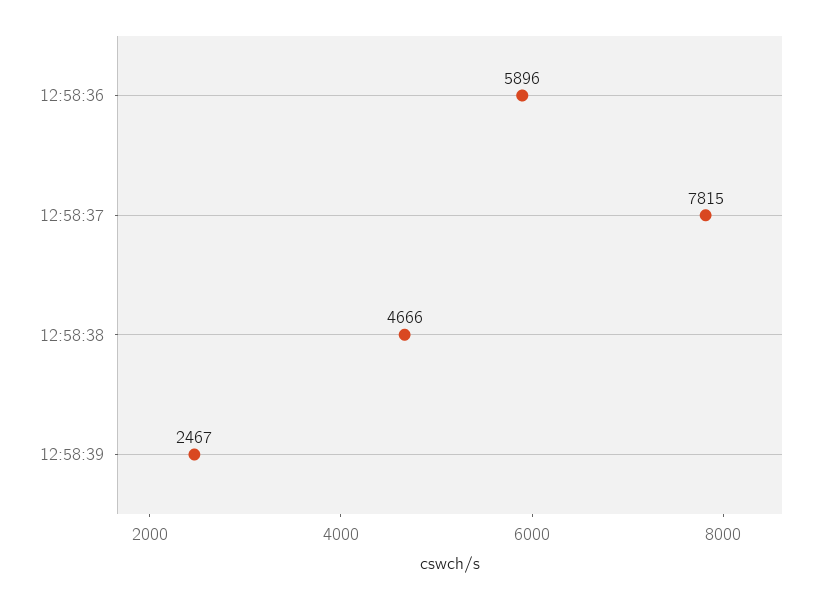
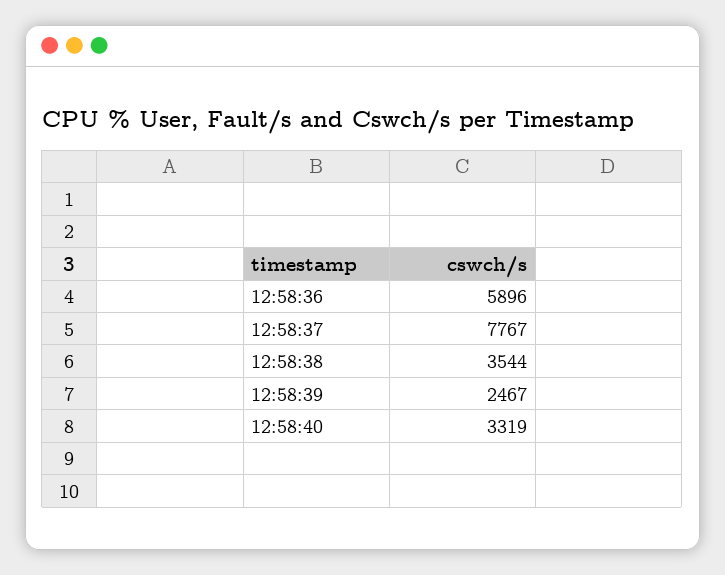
12:58:37: 7815 -> 7767
12:58:38: 4666 -> 3544
12:58:40: none -> 3319

